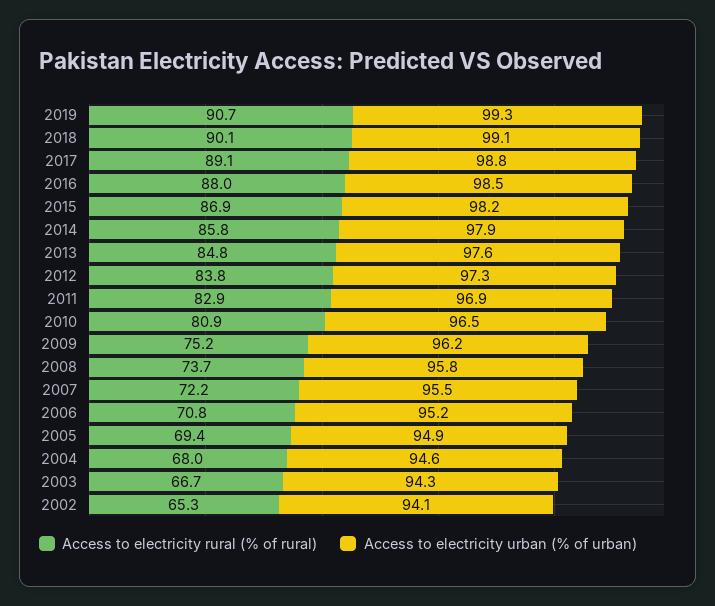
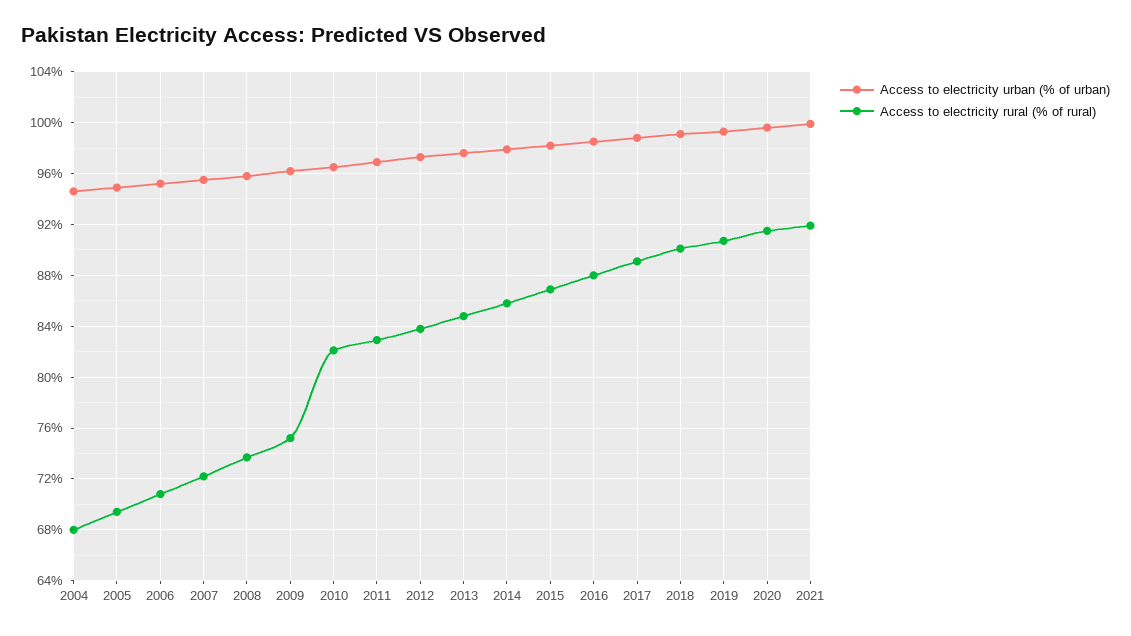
Access to electricity rural (% of rural), 2010: 80.9 -> 82
Access to electricity rural (% of rural), 2003: 66.7 -> none
Access to electricity urban (% of urban), 2003: 94.3 -> none
Access to electricity rural (% of rural), 2002: 65.3 -> none
Access to electricity urban (% of urban), 2002: 94.1 -> none
Access to electricity urban (% of urban), 2020: none -> 99.5
Access to electricity rural (% of rural), 2020: none -> 91.5
Access to electricity urban (% of urban), 2021: none -> 100
Access to electricity rural (% of rural), 2021: none -> 92

